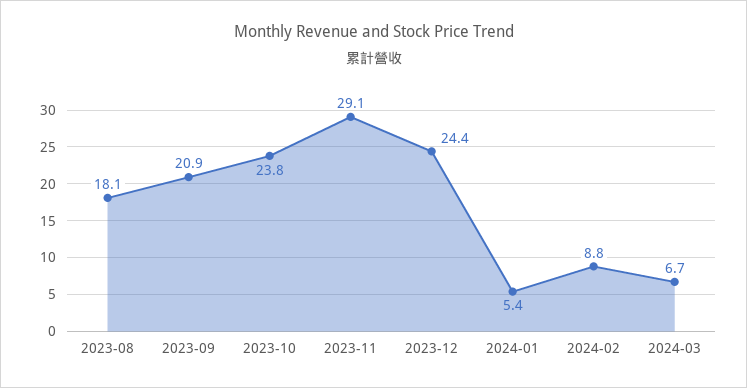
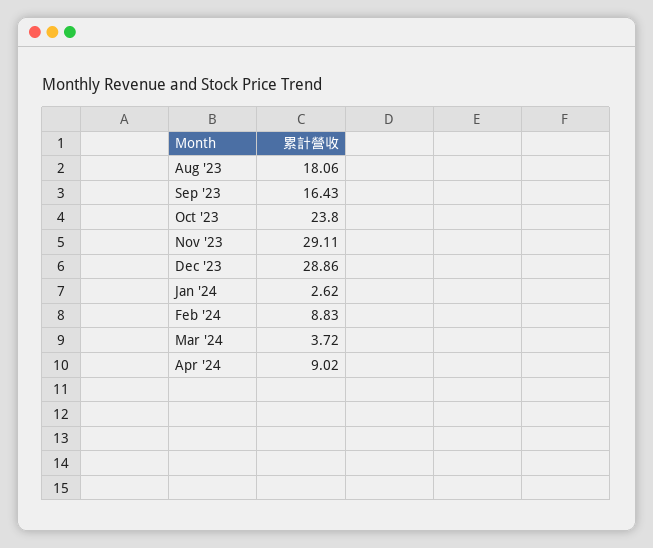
2023-09: 20.9 -> 16.43
2023-12: 24.4 -> 28.86
2024-01: 5.4 -> 2.62
2024-03: 6.7 -> 3.72
Apr '24: none -> 9.02

